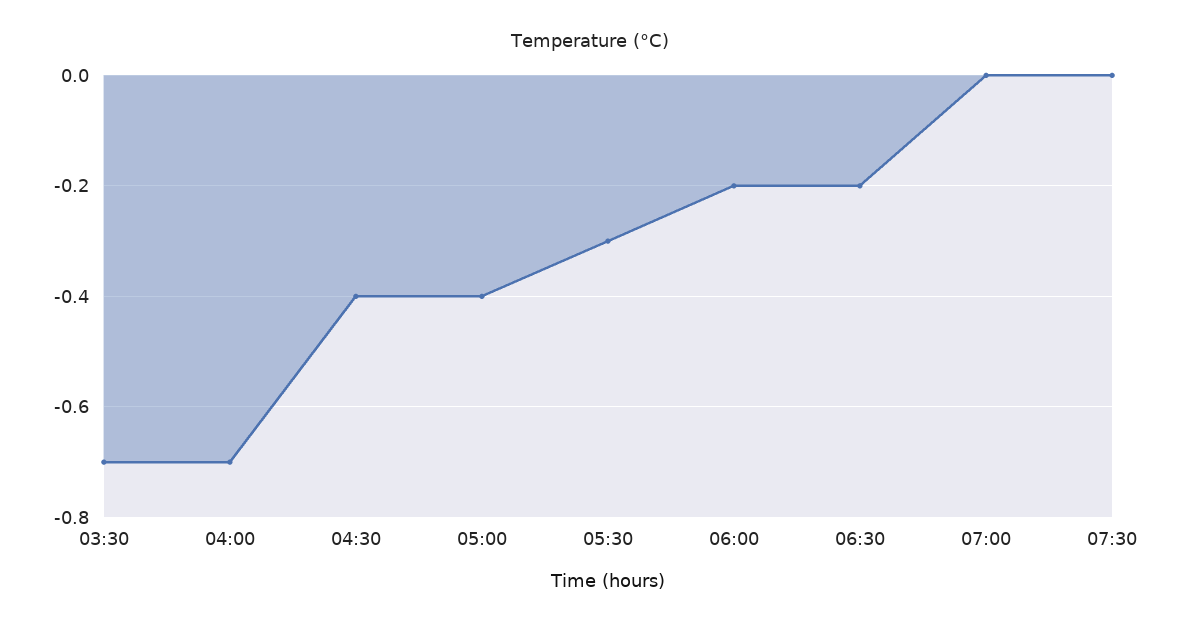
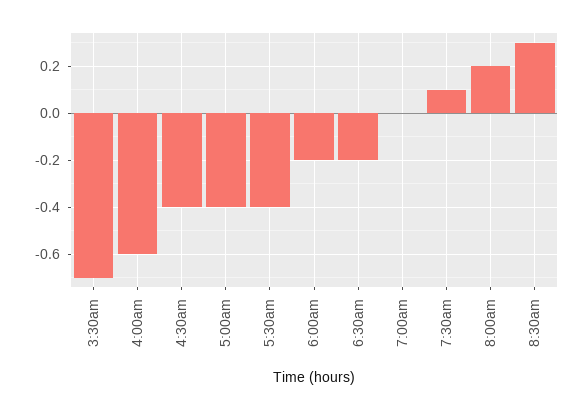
04:00: -0.7 -> -0.6
05:30: -0.3 -> -0.4
07:30: 0 -> 0.1
8:00am: none -> 0.2
8:30am: none -> 0.3

